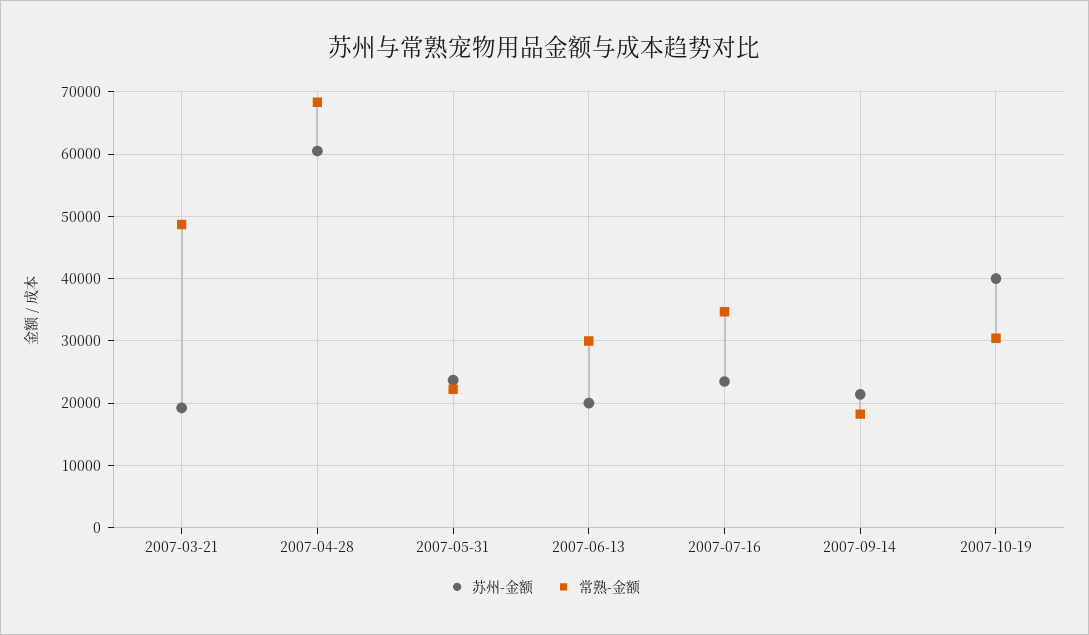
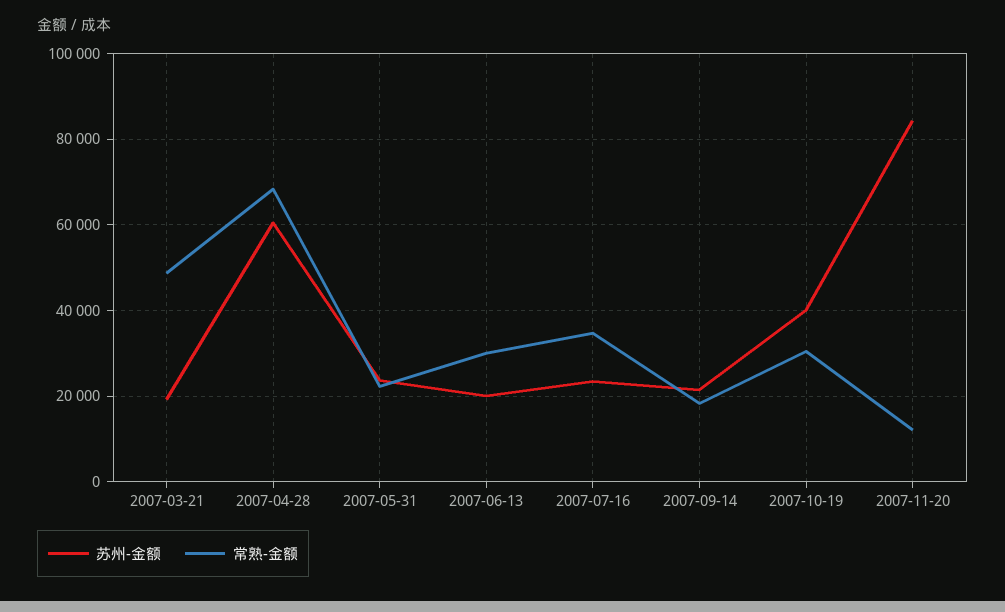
苏州-金额, 2007-11-20: none -> 84000
常熟-金额, 2007-11-20: none -> 12000

